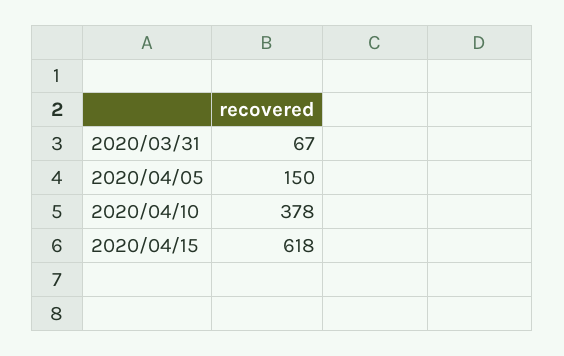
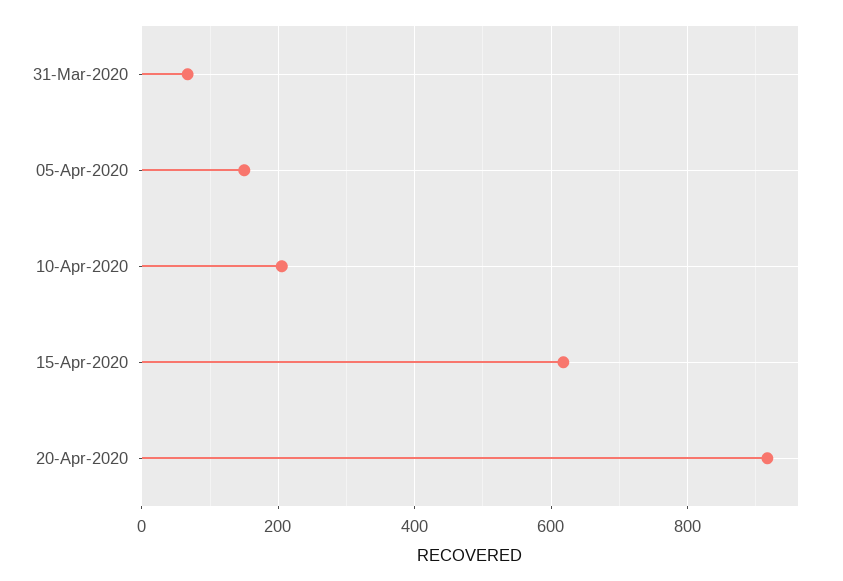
2020/04/10: 378 -> 200
20-Apr-2020: none -> 920

